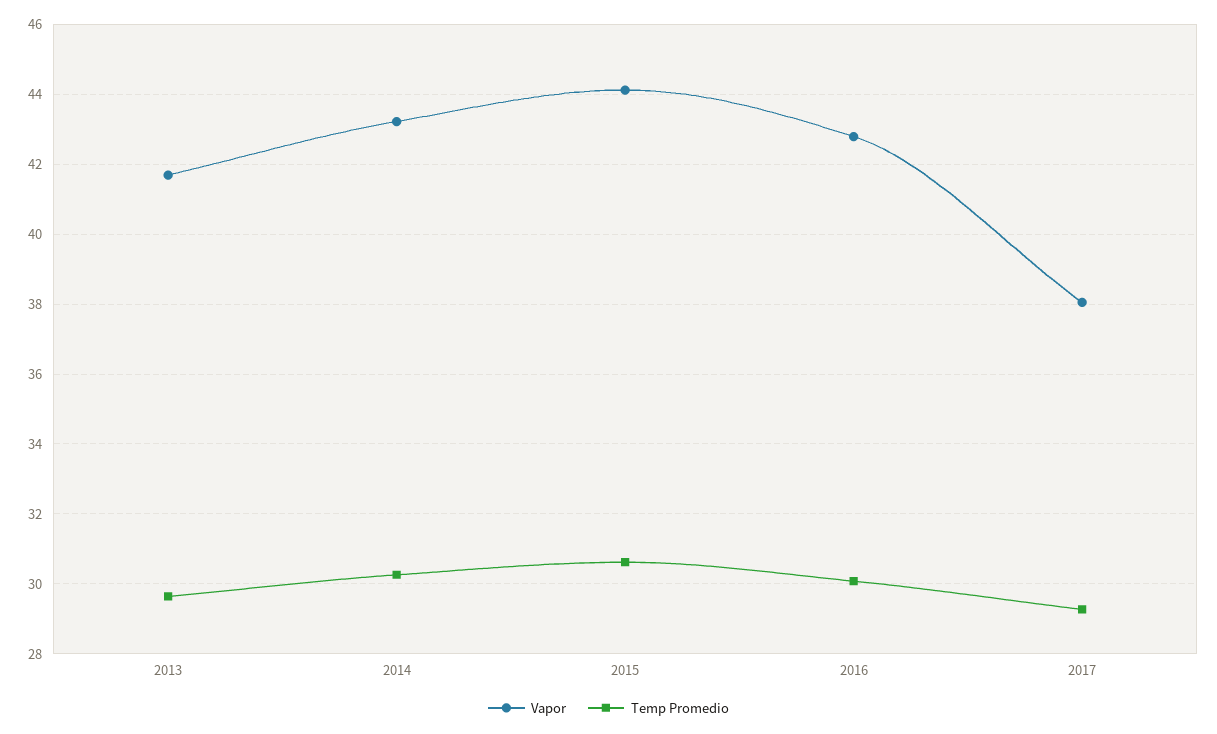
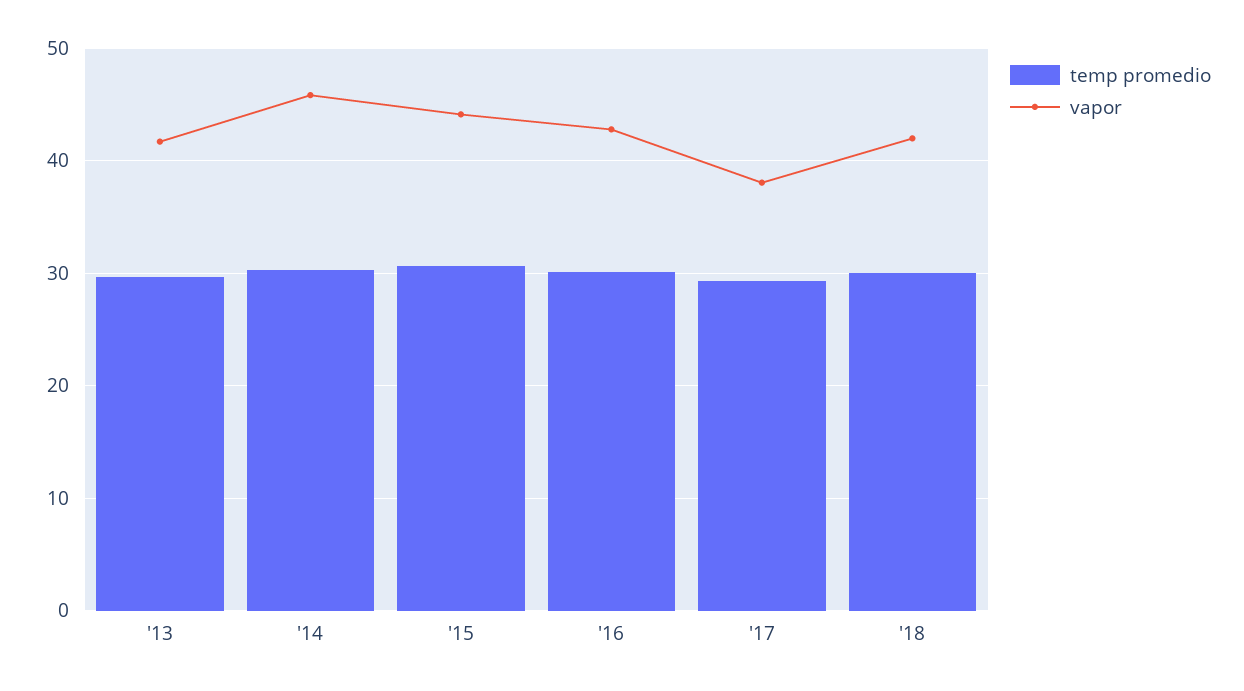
Vapor, 2014: 43.2 -> 46
Temp Promedio, '18: none -> 30
Vapor, '18: none -> 42

